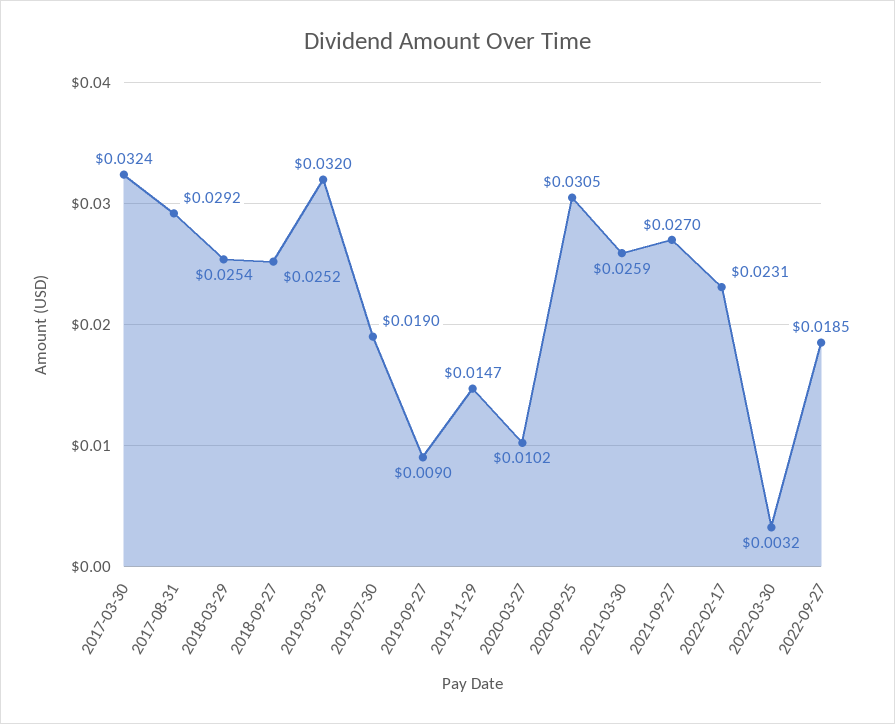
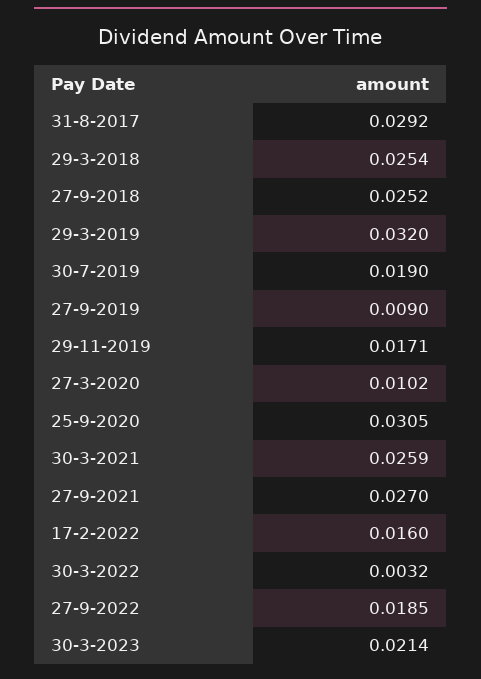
2017-03-30: 0.0324 -> none
2019-11-29: 0.0147 -> 0.0171
2022-02-17: 0.0231 -> 0.016
30-3-2023: none -> 0.0214

